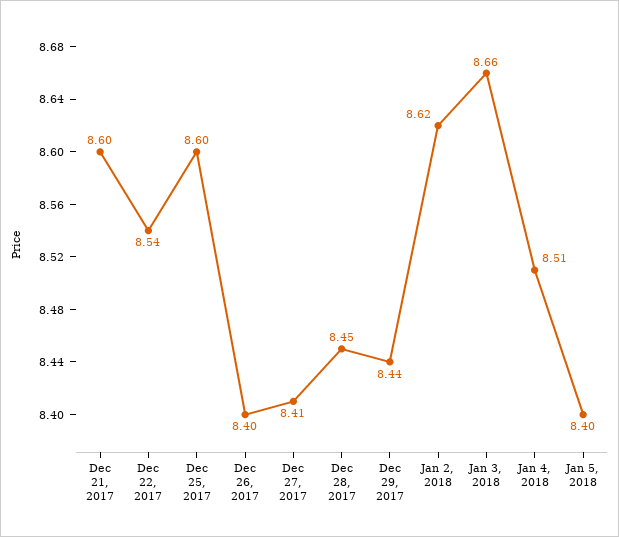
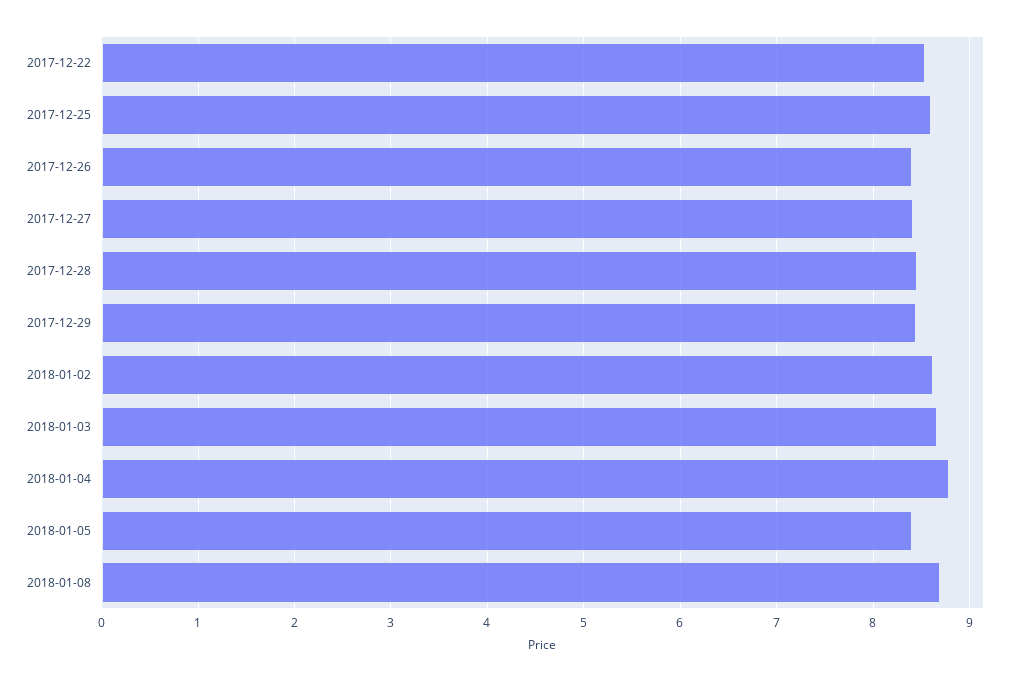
Dec 21, 2017: 8.6 -> none
Jan 4, 2018: 8.51 -> 8.8
2018-01-08: none -> 8.7

